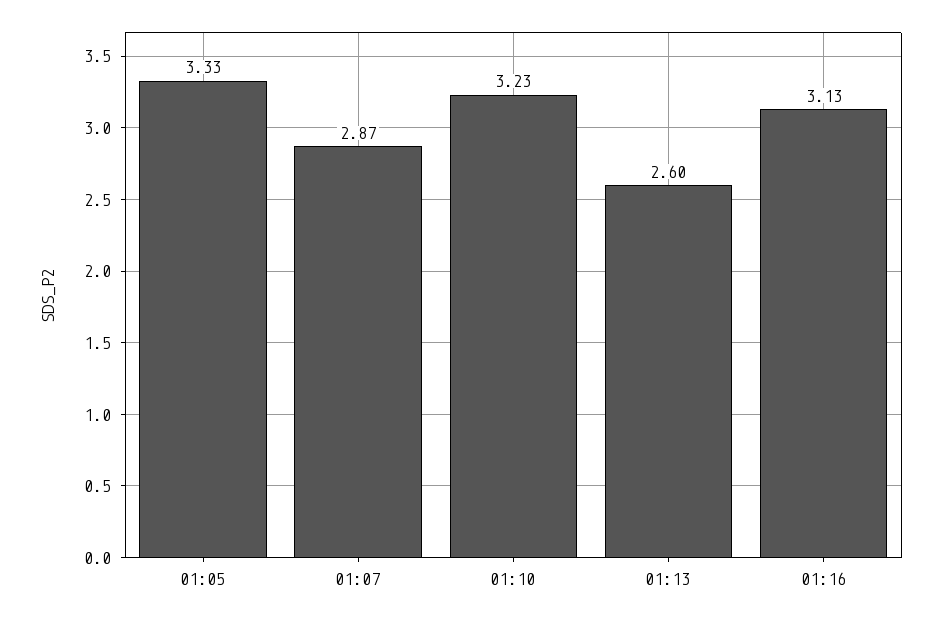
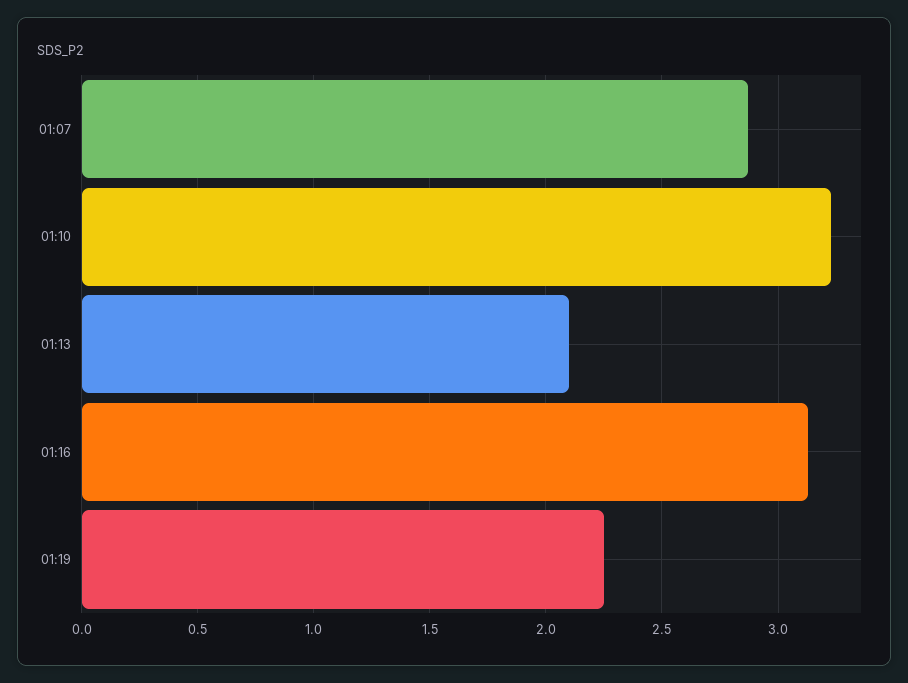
01:05: 3.33 -> none
01:13: 2.6 -> 2.1
01:19: none -> 2.25

